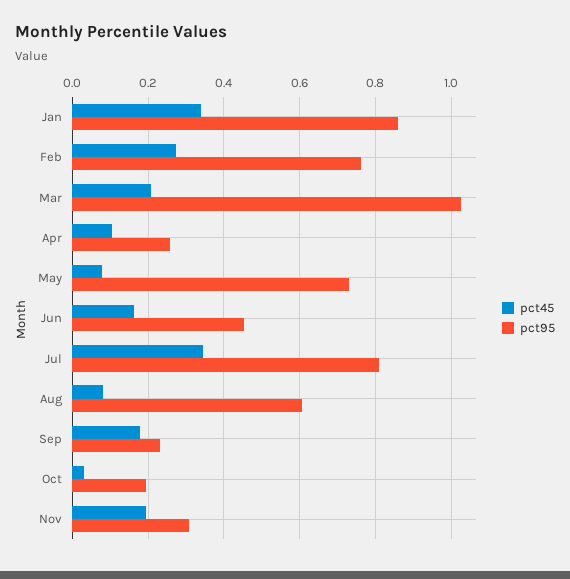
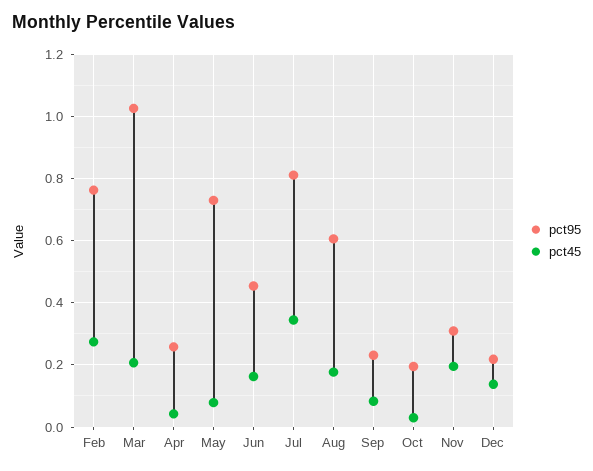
pct45, Jan: 0.34 -> none
pct95, Jan: 0.86 -> none
pct45, Apr: 0.1 -> 0.04
pct45, Aug: 0.08 -> 0.18
pct45, Sep: 0.18 -> 0.08
pct95, Dec: none -> 0.22
pct45, Dec: none -> 0.14

